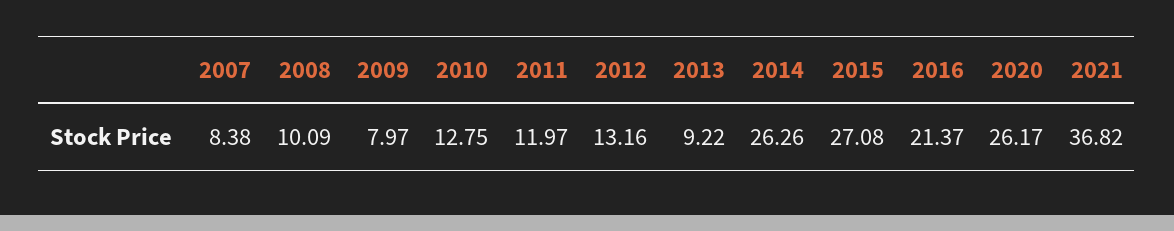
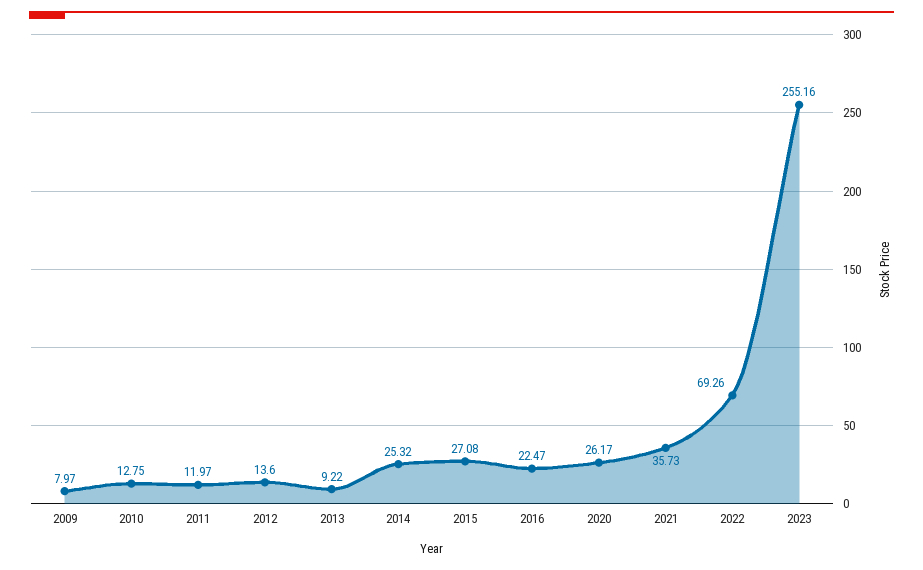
2007: 8.38 -> none
2008: 10.09 -> none
2012: 13.16 -> 13.6
2014: 26.26 -> 25.32
2016: 21.37 -> 22.47
2021: 36.82 -> 35.73
2022: none -> 69.26
2023: none -> 255.16

